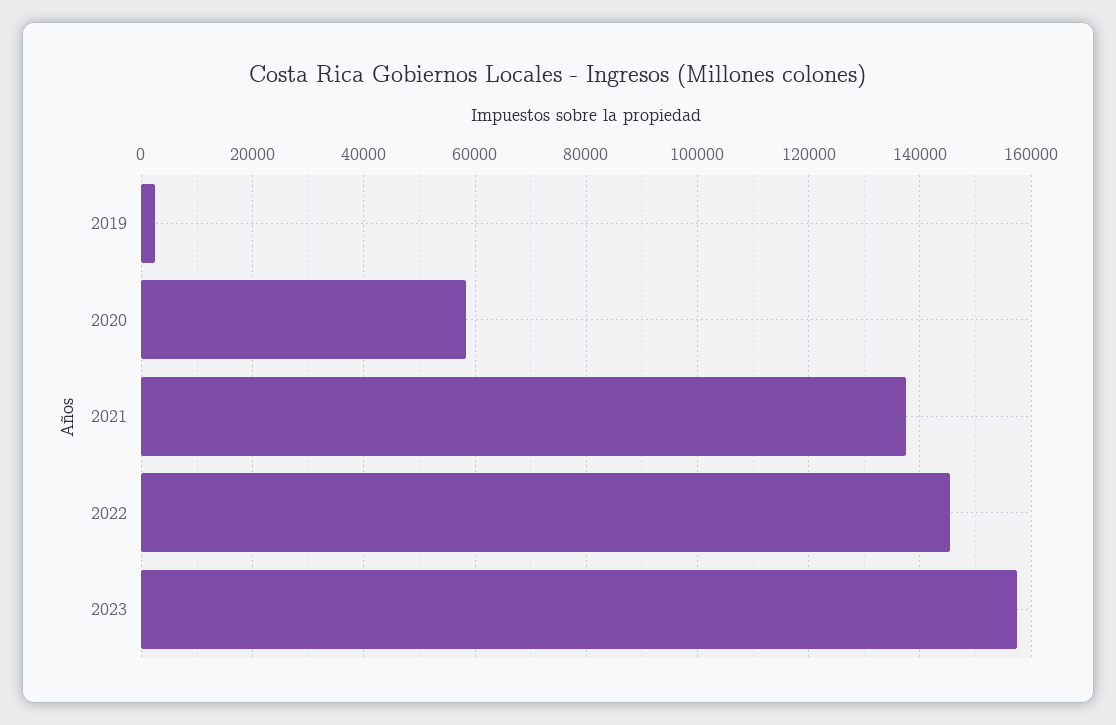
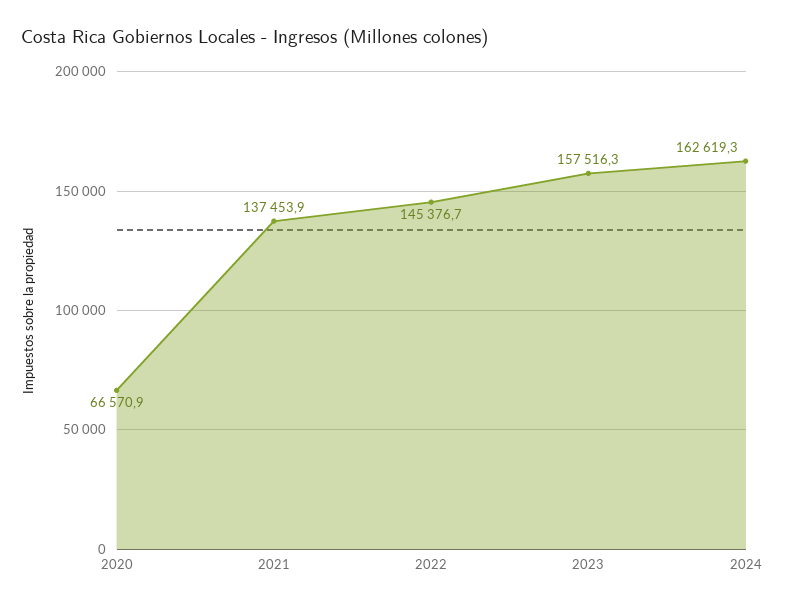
2019: 2000 -> none
2020: 58000 -> 66570.9
2024: none -> 162619.3

